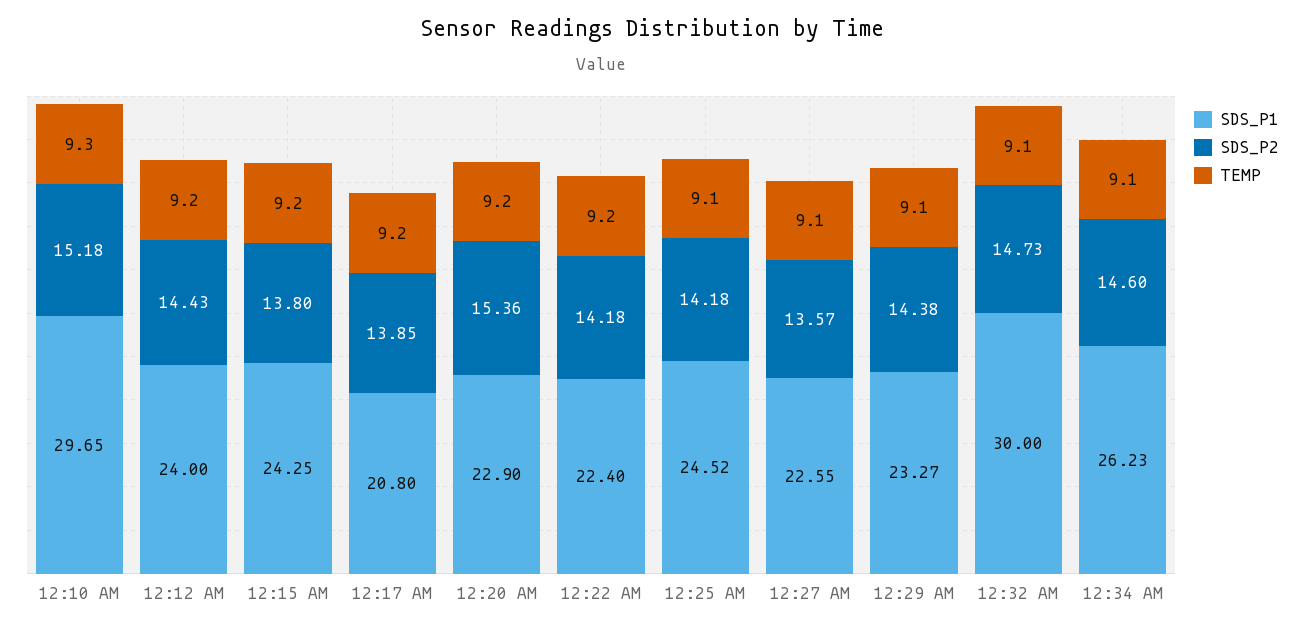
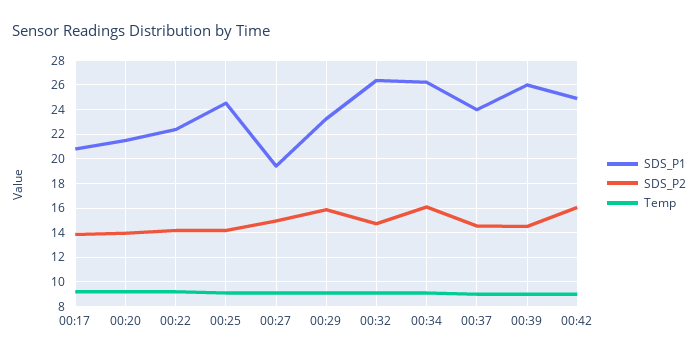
SDS_P1, 12:10 AM: 29.65 -> none
SDS_P2, 12:10 AM: 15.18 -> none
TEMP, 12:10 AM: 9.3 -> none
SDS_P1, 12:12 AM: 24 -> none
SDS_P2, 12:12 AM: 14.43 -> none
TEMP, 12:12 AM: 9.2 -> none
SDS_P1, 12:15 AM: 24.25 -> none
SDS_P2, 12:15 AM: 13.8 -> none
TEMP, 12:15 AM: 9.2 -> none
SDS_P1, 12:20 AM: 22.9 -> 21.5
SDS_P2, 12:20 AM: 15.36 -> 14
SDS_P1, 12:27 AM: 22.55 -> 19.5
SDS_P2, 12:27 AM: 13.57 -> 15
SDS_P2, 12:29 AM: 14.38 -> 16
SDS_P1, 12:32 AM: 30 -> 26.5
SDS_P2, 12:34 AM: 14.6 -> 16
SDS_P1, 00:37: none -> 24
SDS_P2, 00:37: none -> 14.5
TEMP, 00:37: none -> 9
SDS_P1, 00:39: none -> 26
SDS_P2, 00:39: none -> 14.5
TEMP, 00:39: none -> 9
SDS_P1, 00:42: none -> 25
SDS_P2, 00:42: none -> 16
TEMP, 00:42: none -> 9

